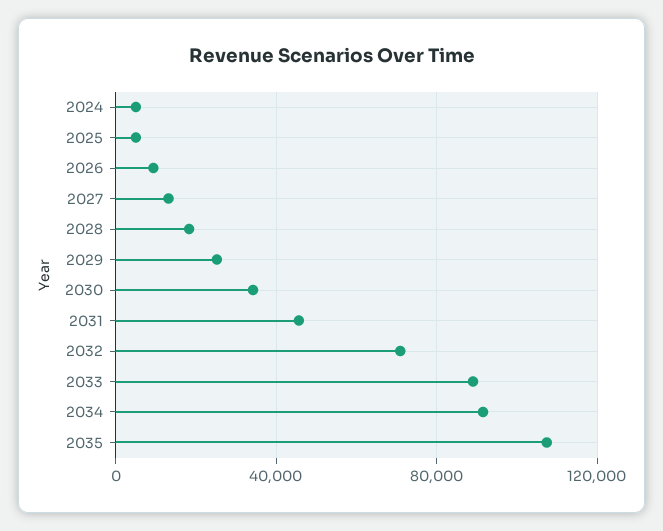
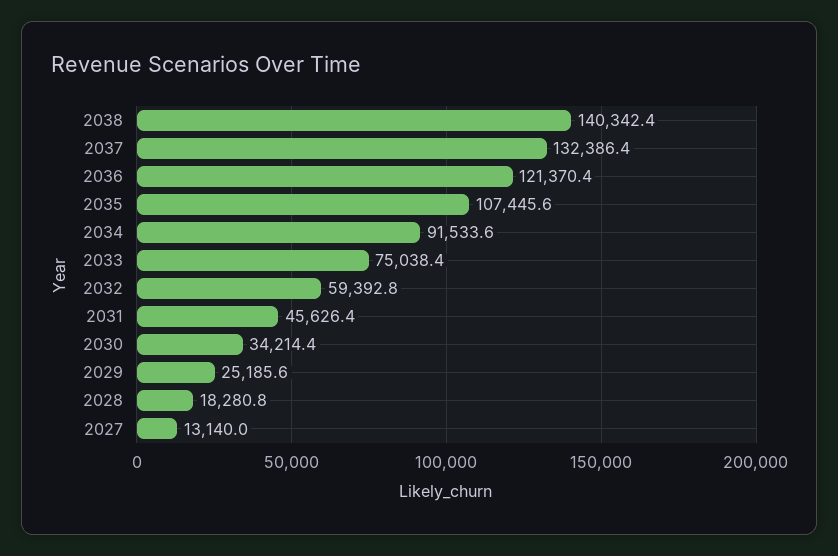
2024: 5000 -> none
2025: 5000 -> none
2026: 10000 -> none
2032: 70000 -> 59392.8
2033: 90000 -> 75038.4
2038: none -> 140342.4
2037: none -> 132386.4
2036: none -> 121370.4

